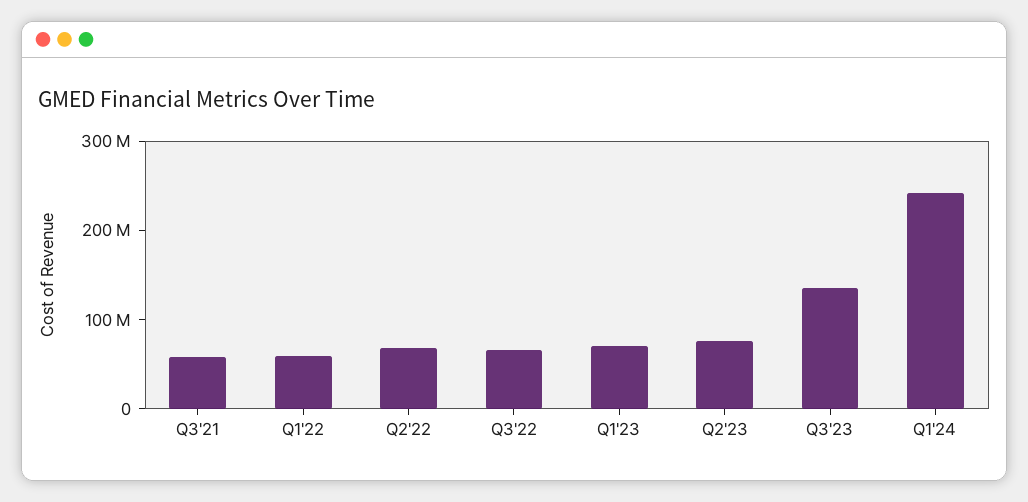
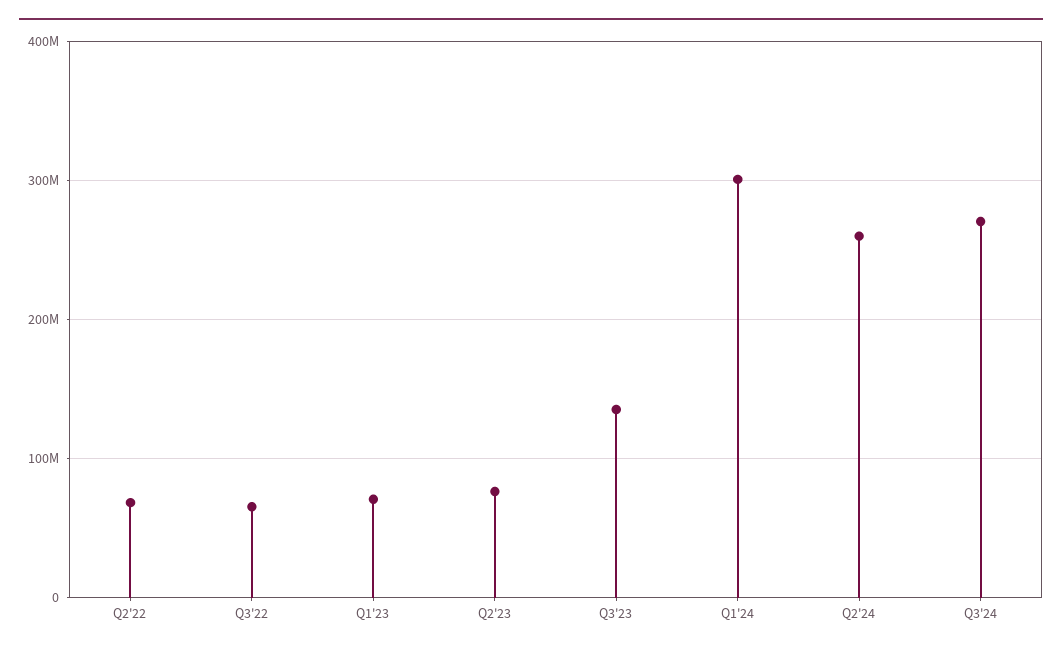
Q3'21: 60000000 -> none
Q1'22: 60000000 -> none
Q1'24: 240000000 -> 300000000
Q2'24: none -> 260000000
Q3'24: none -> 270000000

